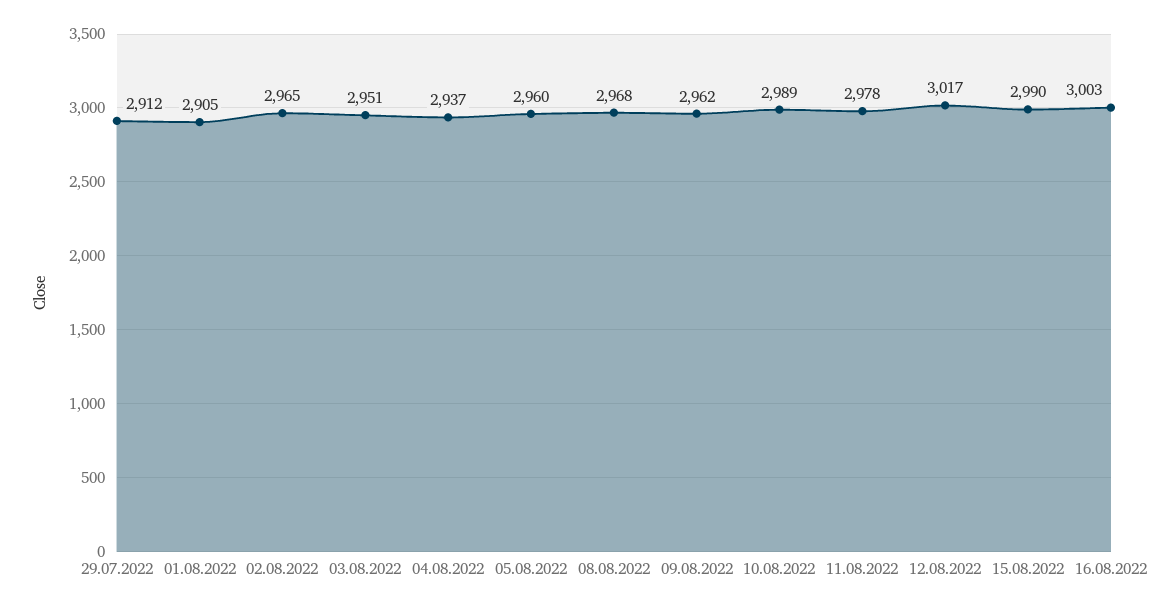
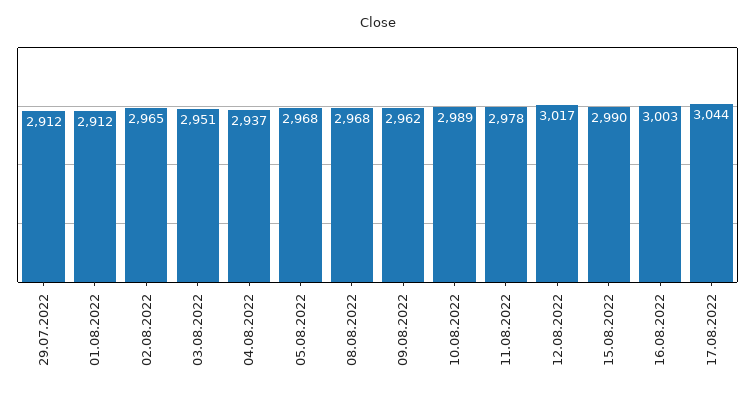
01.08.2022: 2905 -> 2912
05.08.2022: 2960 -> 2968
17.08.2022: none -> 3044

